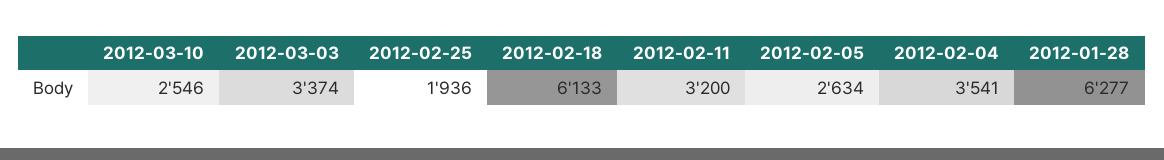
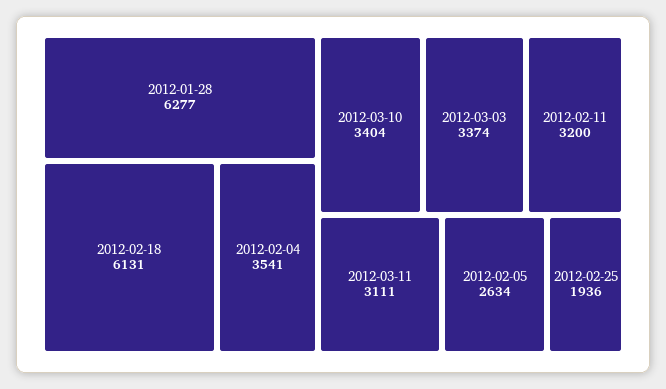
2012-03-10: 2546 -> 3404
2012-02-18: 6133 -> 6131
2012-03-11: none -> 3111

